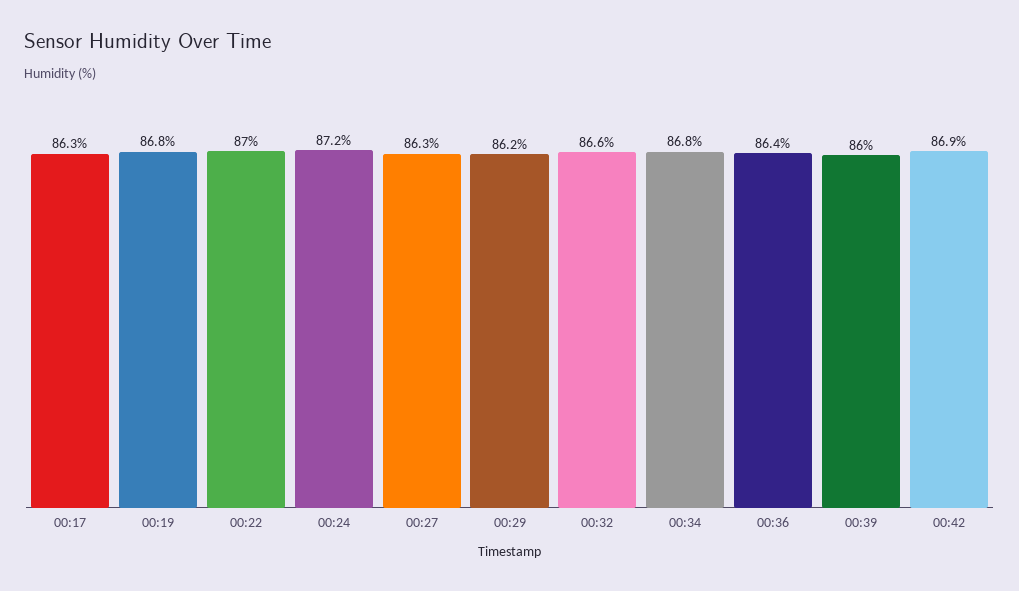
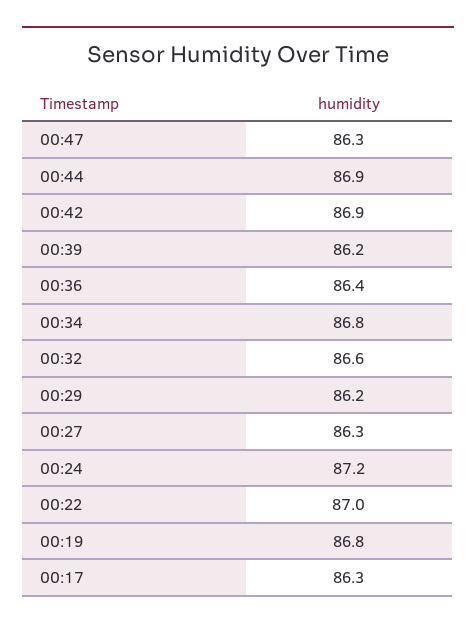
00:39: 86 -> 86.2
00:47: none -> 86.3
00:44: none -> 86.9

